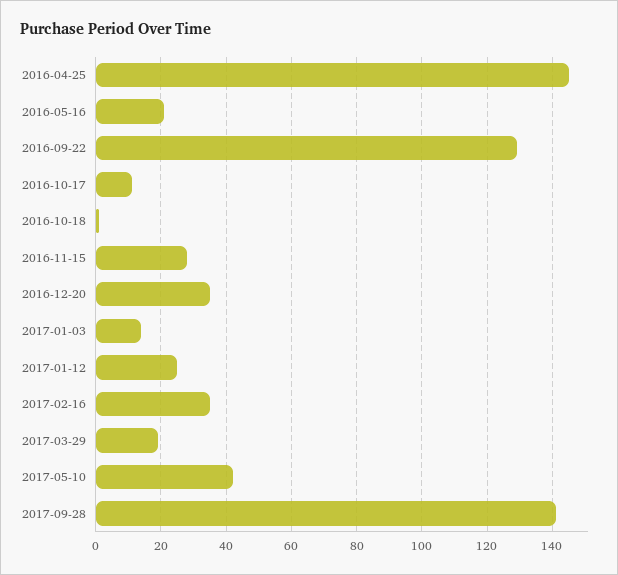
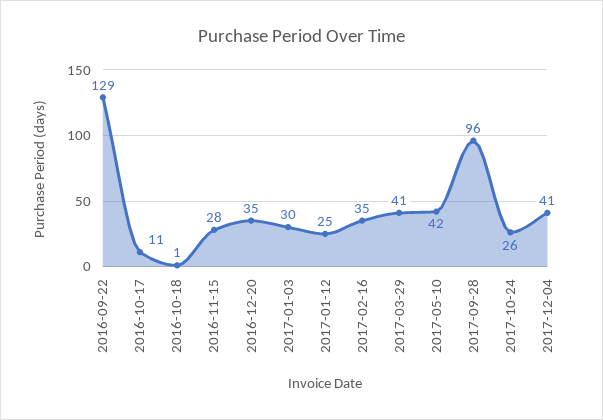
2016-04-25: 145 -> none
2016-05-16: 20 -> none
2017-01-03: 15 -> 30
2017-03-29: 20 -> 41
2017-09-28: 140 -> 96
2017-10-24: none -> 26
2017-12-04: none -> 41

